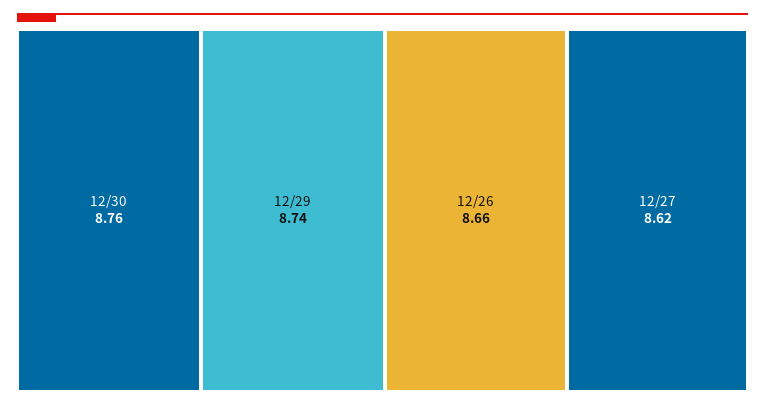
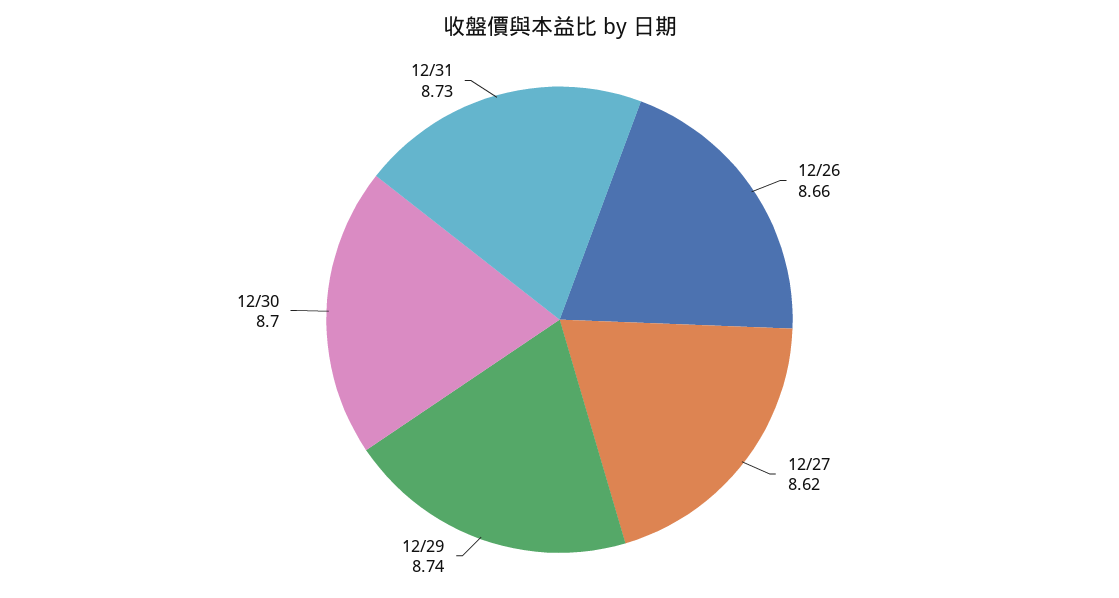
12/30: 8.76 -> 8.7
12/31: none -> 8.73

